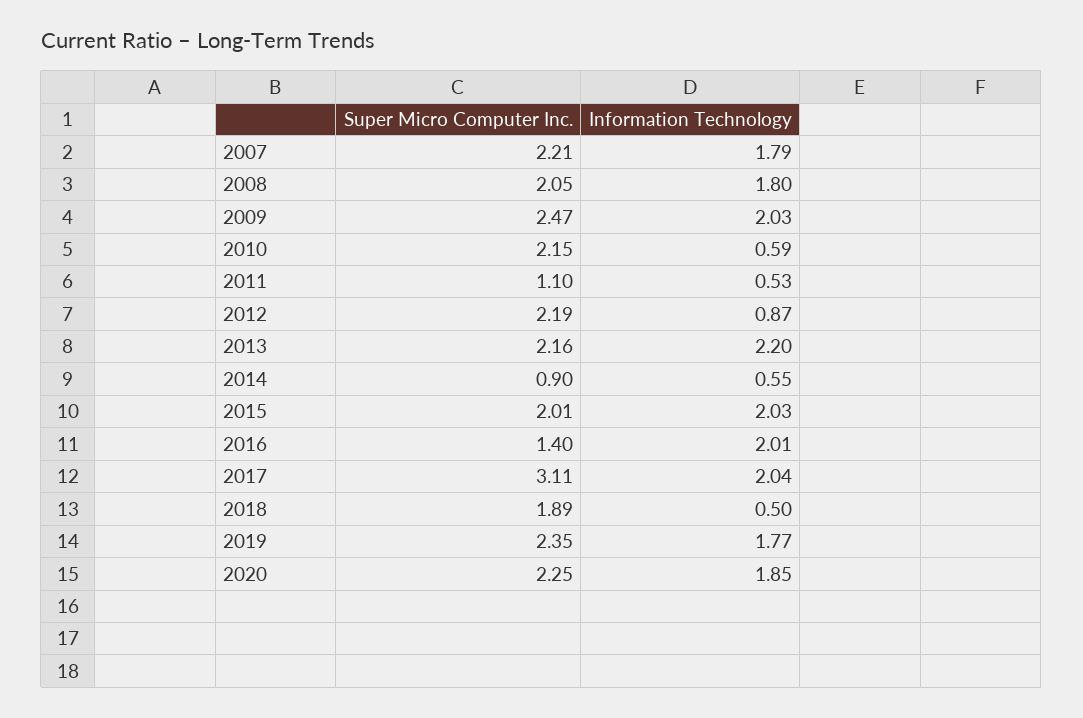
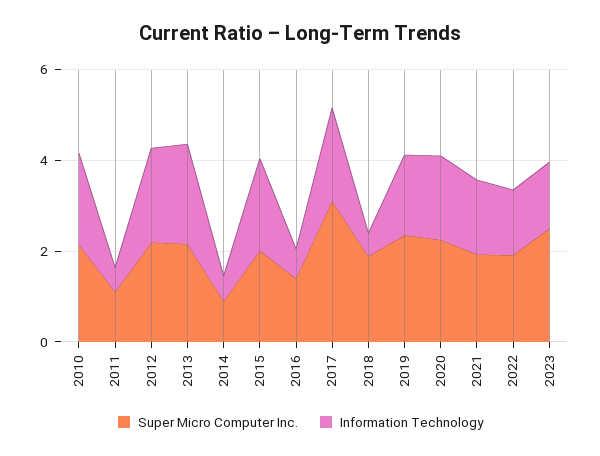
Super Micro Computer Inc., 2007: 2.21 -> none
Information Technology, 2007: 1.79 -> none
Super Micro Computer Inc., 2008: 2.05 -> none
Information Technology, 2008: 1.8 -> none
Super Micro Computer Inc., 2009: 2.47 -> none
Information Technology, 2009: 2.03 -> none
Information Technology, 2010: 0.59 -> 2
Information Technology, 2012: 0.87 -> 2
Information Technology, 2016: 2.01 -> 0.5
Super Micro Computer Inc., 2021: none -> 2
Information Technology, 2021: none -> 1.5
Super Micro Computer Inc., 2022: none -> 2
Information Technology, 2022: none -> 1.5
Super Micro Computer Inc., 2023: none -> 2.5
Information Technology, 2023: none -> 1.5

